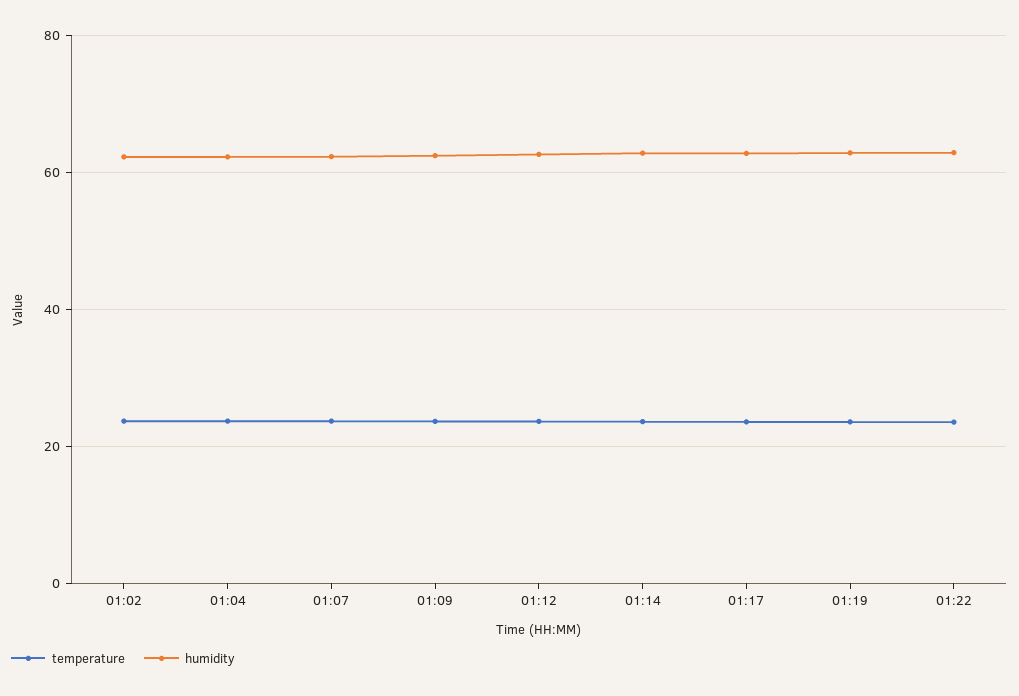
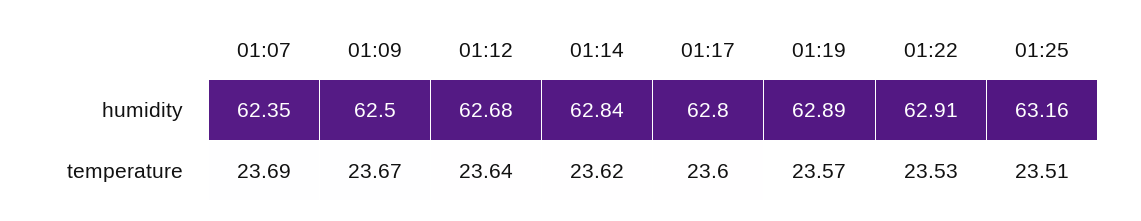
temperature, 01:02: 24 -> none
humidity, 01:02: 62 -> none
temperature, 01:04: 24 -> none
humidity, 01:04: 62 -> none
humidity, 01:25: none -> 63.16
temperature, 01:25: none -> 23.51

